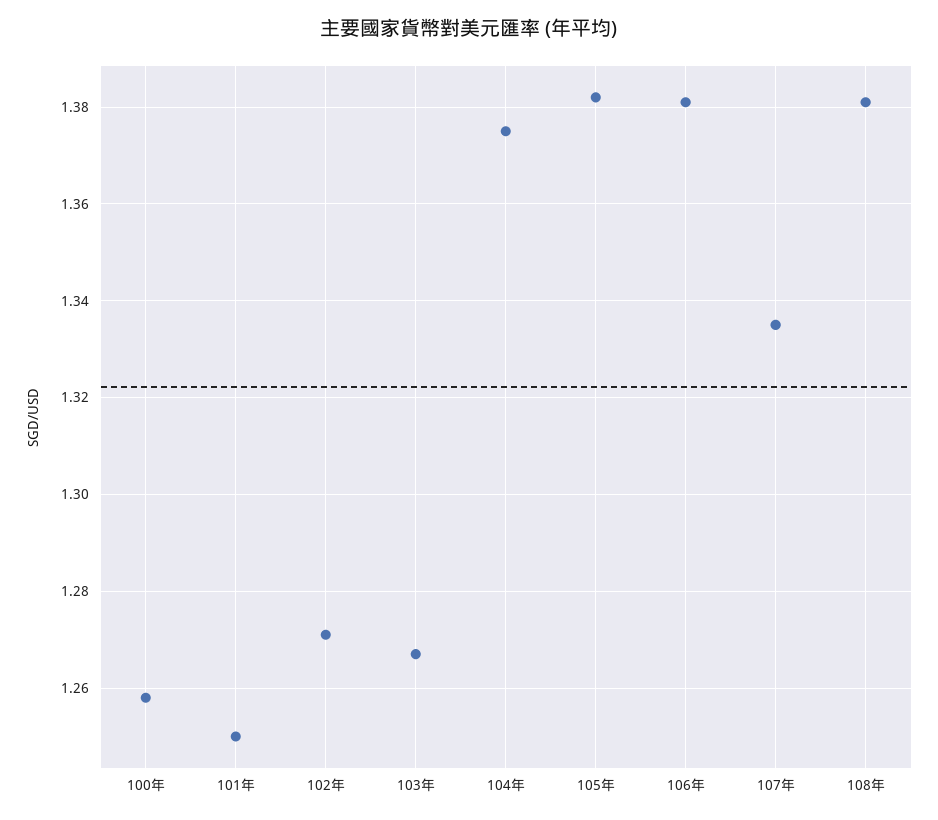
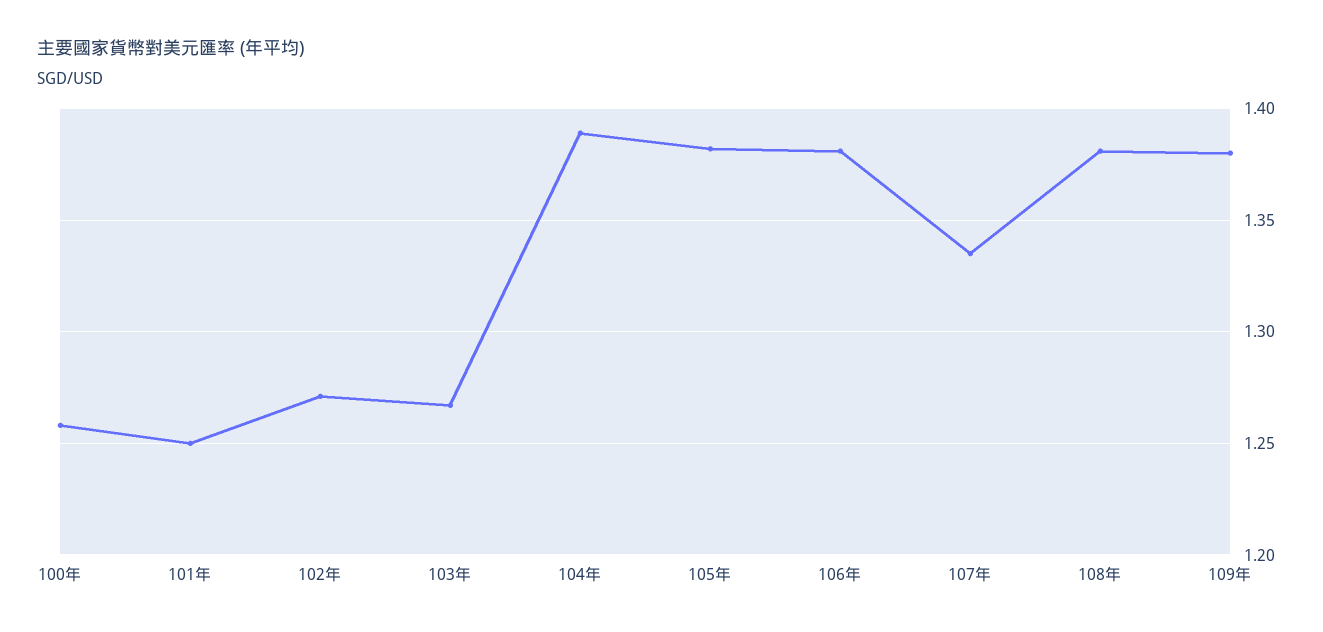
104年: 1.375 -> 1.39
109年: none -> 1.38

